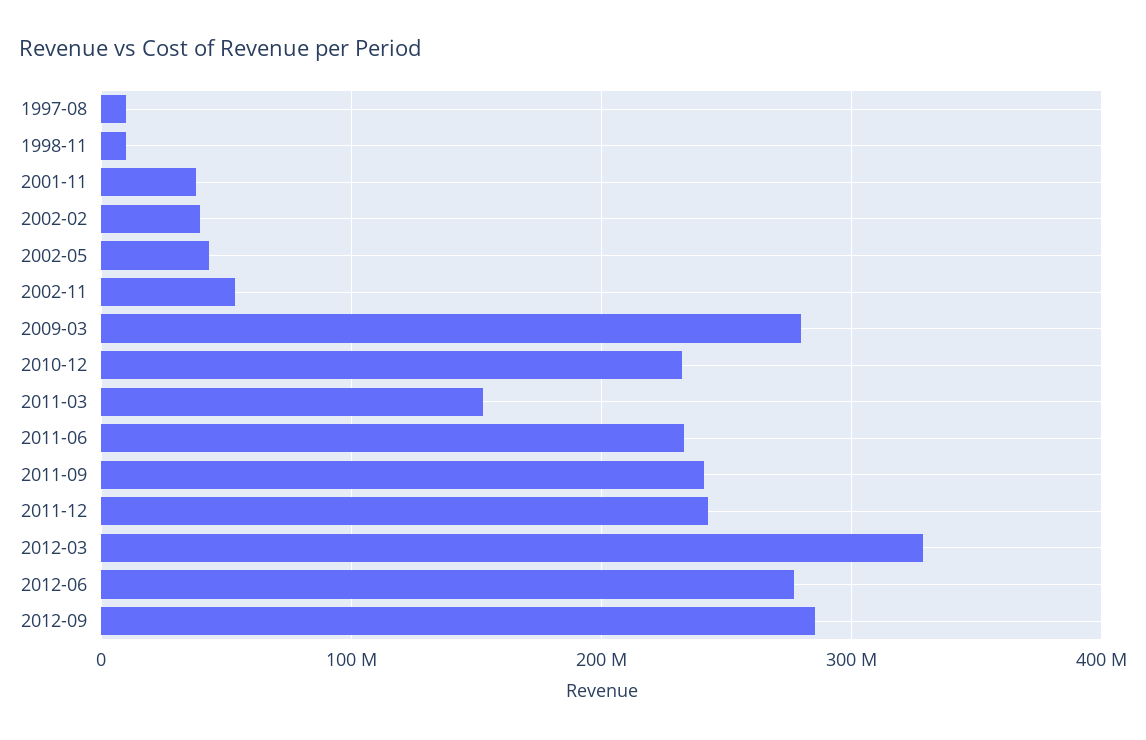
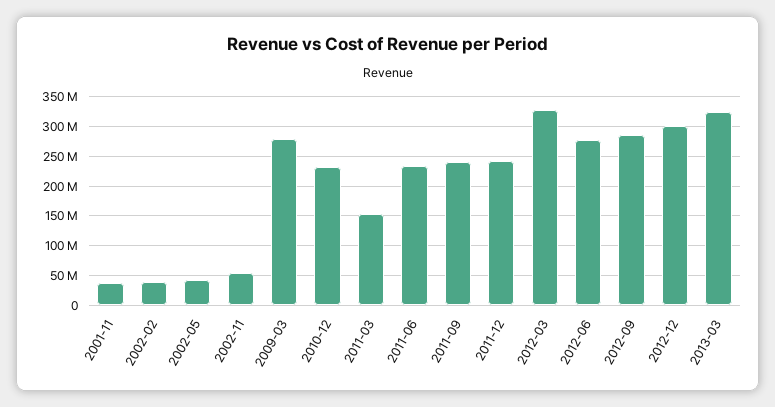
1997-08: 10000000 -> none
1998-11: 10000000 -> none
2012-12: none -> 300000000
2013-03: none -> 325000000

